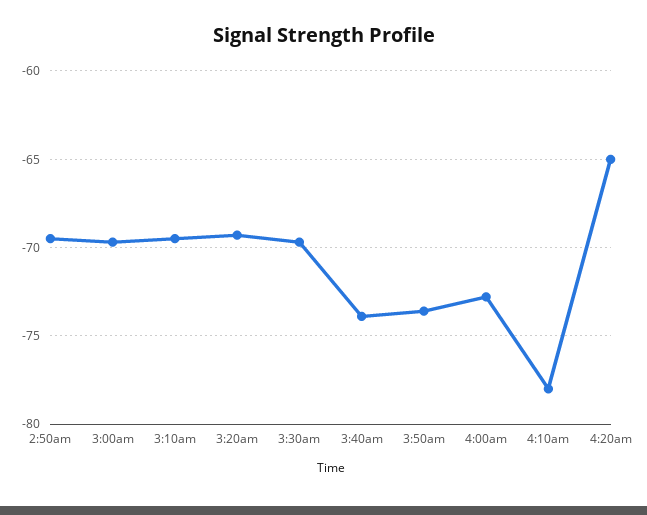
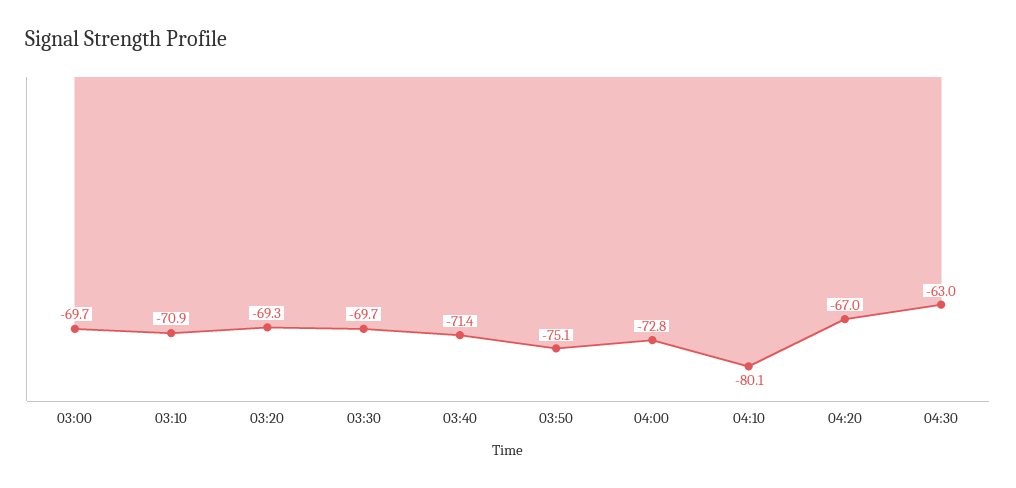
2:50am: -69.5 -> none
3:10am: -69.5 -> -70.9
3:40am: -74 -> -71.4
3:50am: -73.5 -> -75.1
4:10am: -78 -> -80.1
4:20am: -65 -> -67
04:30: none -> -63

